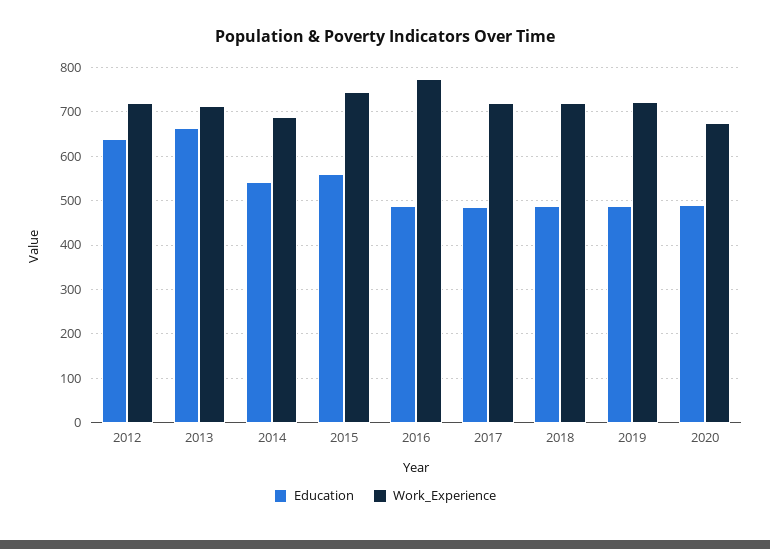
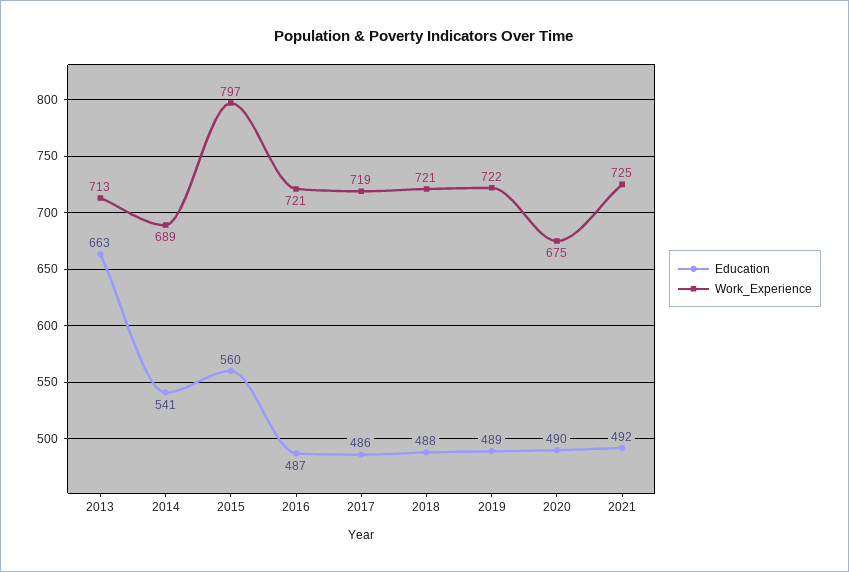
Education, 2012: 640 -> none
Work_Experience, 2012: 720 -> none
Work_Experience, 2015: 740 -> 797
Work_Experience, 2016: 780 -> 721
Education, 2021: none -> 492
Work_Experience, 2021: none -> 725

